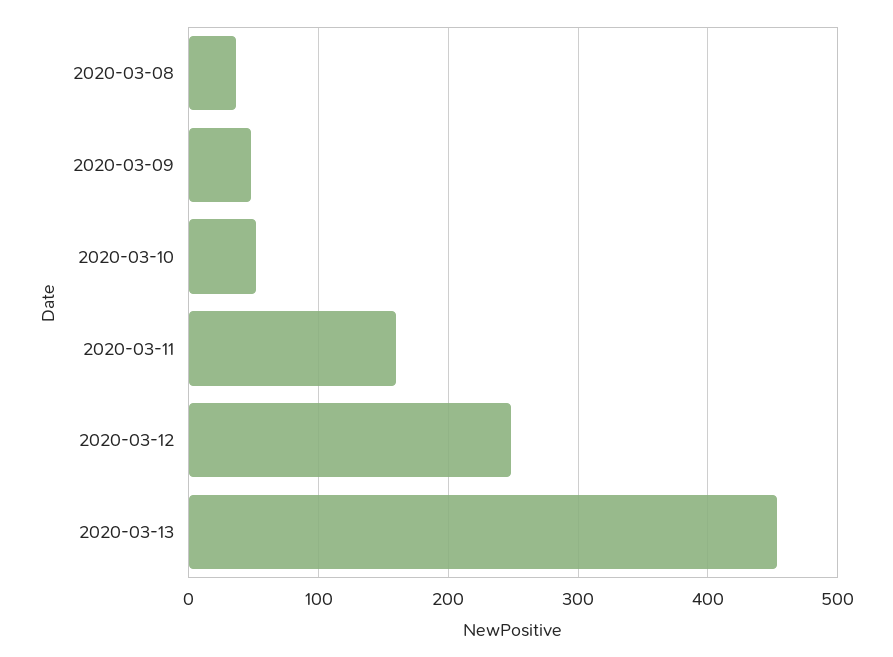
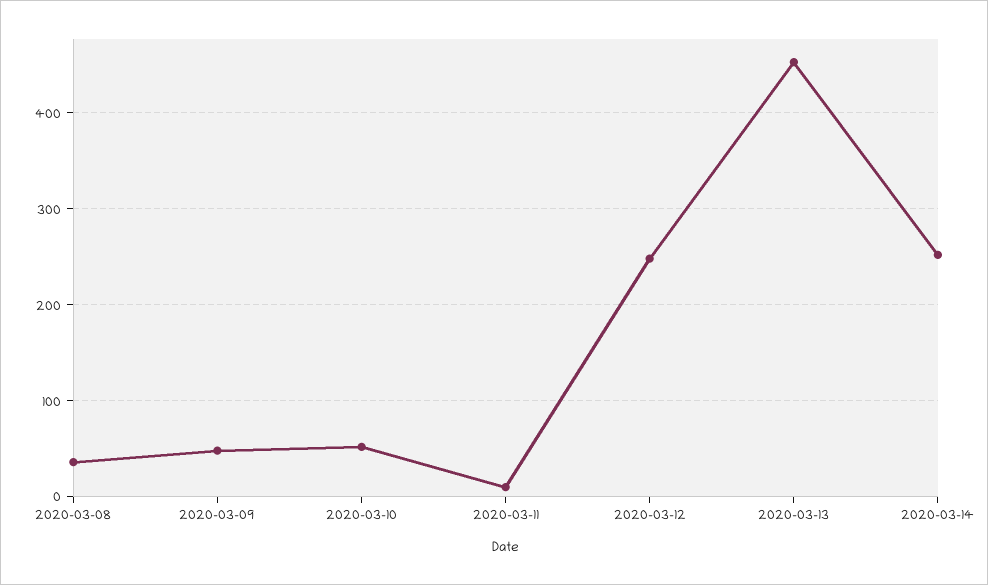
2020-03-11: 160 -> 10
2020-03-14: none -> 250

